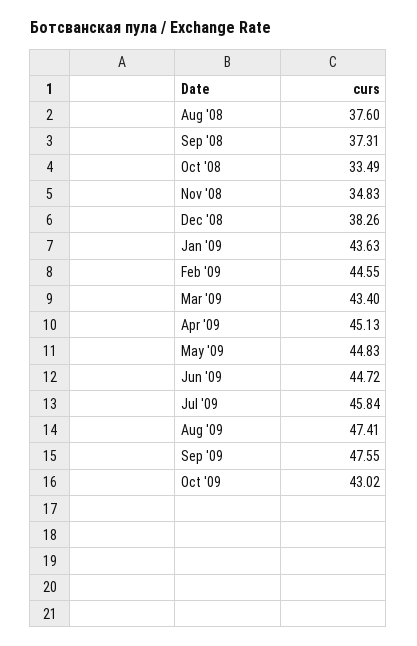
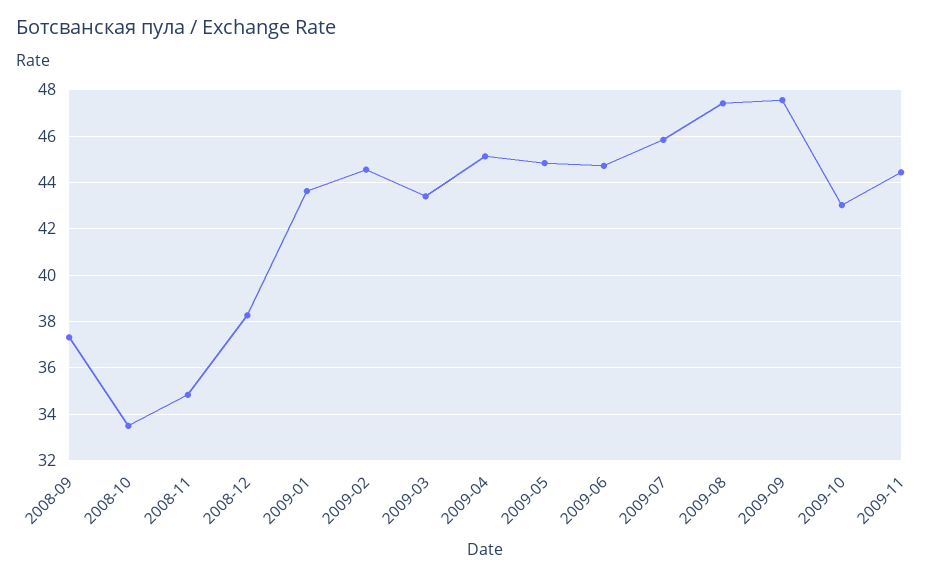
Aug '08: 37.6 -> none
2009-11: none -> 44.5

